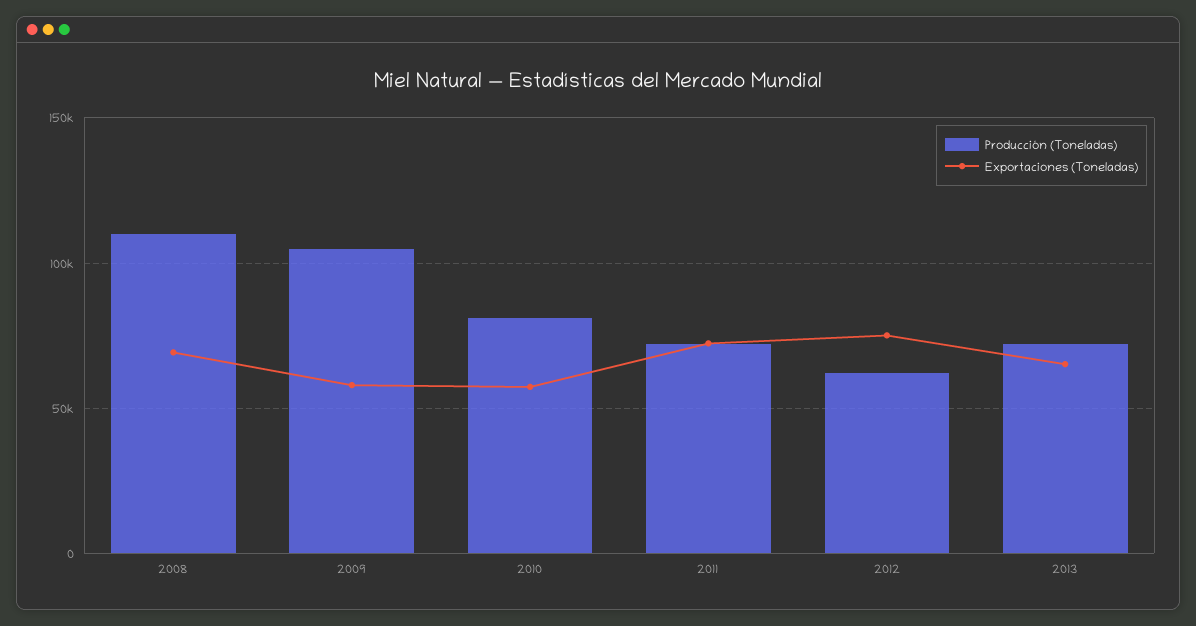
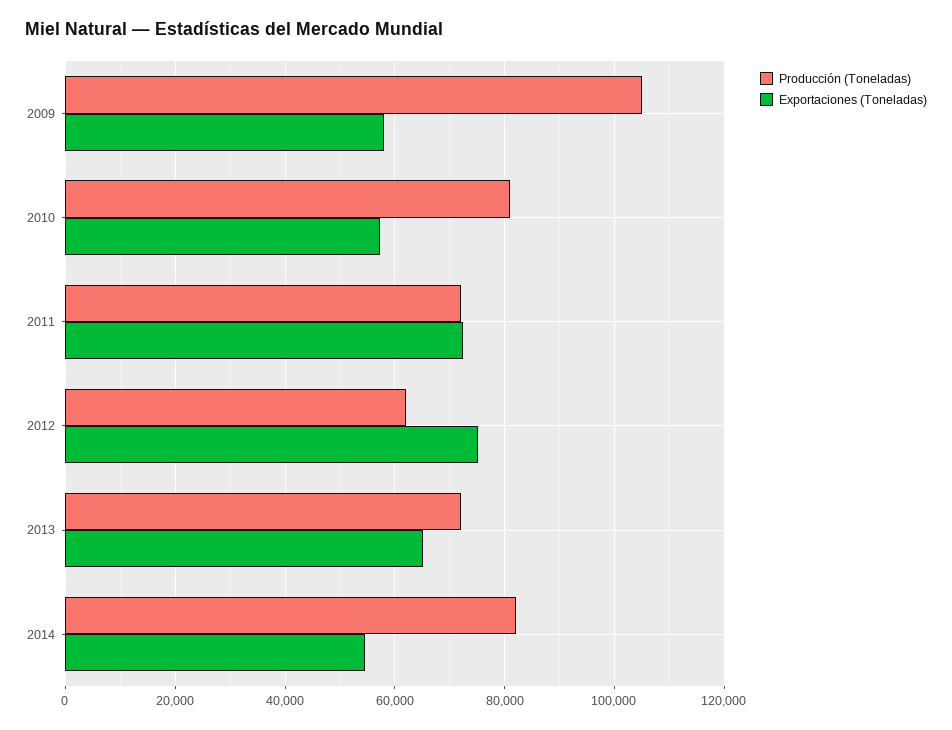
Producción (Toneladas), 2008: 110000 -> none
Exportaciones (Toneladas), 2008: 70000 -> none
Producción (Toneladas), 2014: none -> 82000
Exportaciones (Toneladas), 2014: none -> 54000

